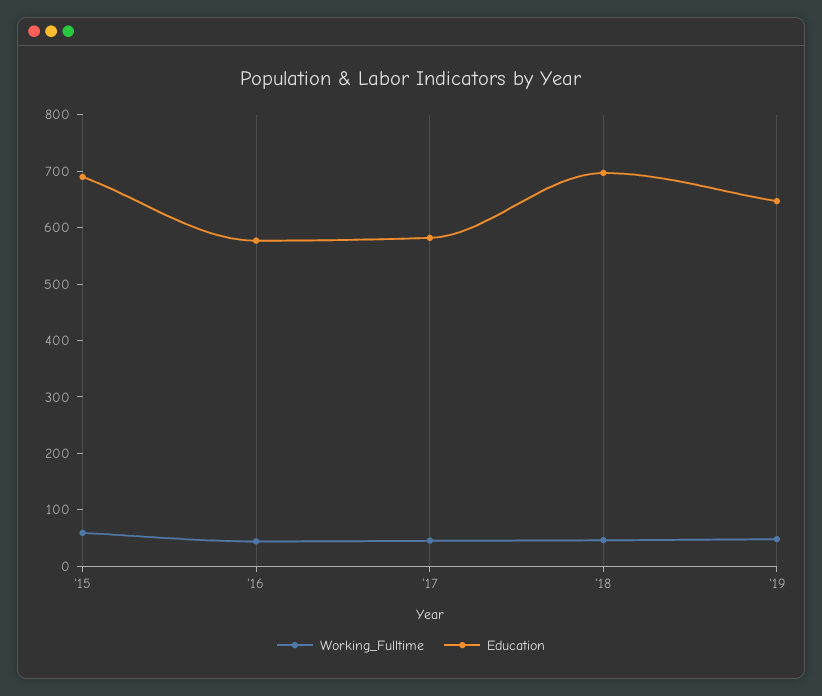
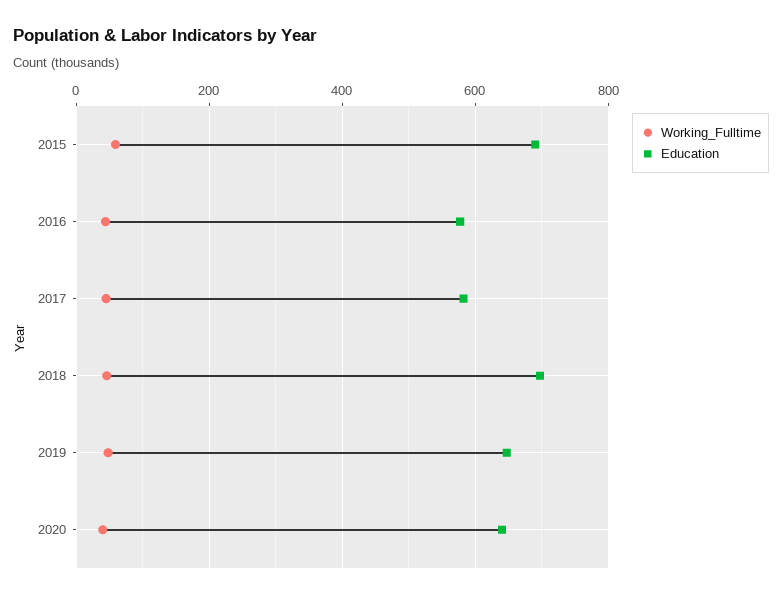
Working_Fulltime, 2020: none -> 40
Education, 2020: none -> 640

